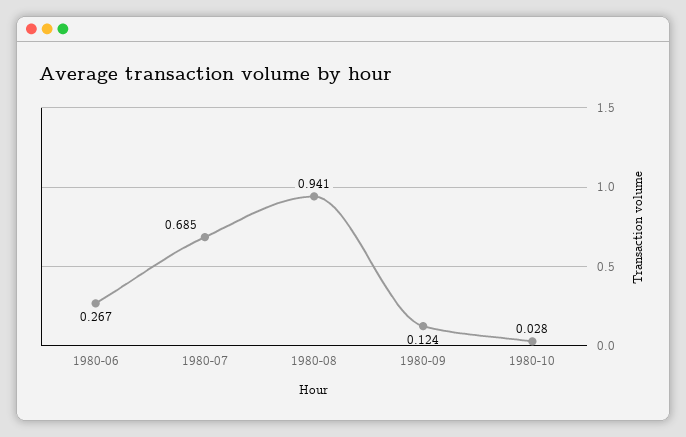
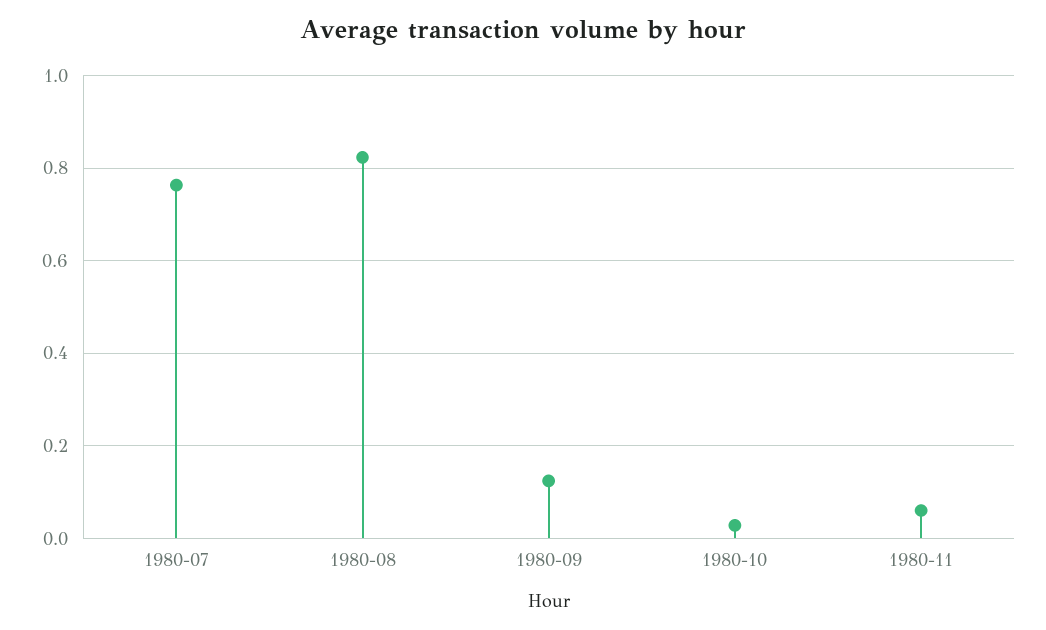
1980-06: 0.267 -> none
1980-07: 0.685 -> 0.76
1980-08: 0.941 -> 0.82
1980-11: none -> 0.06

